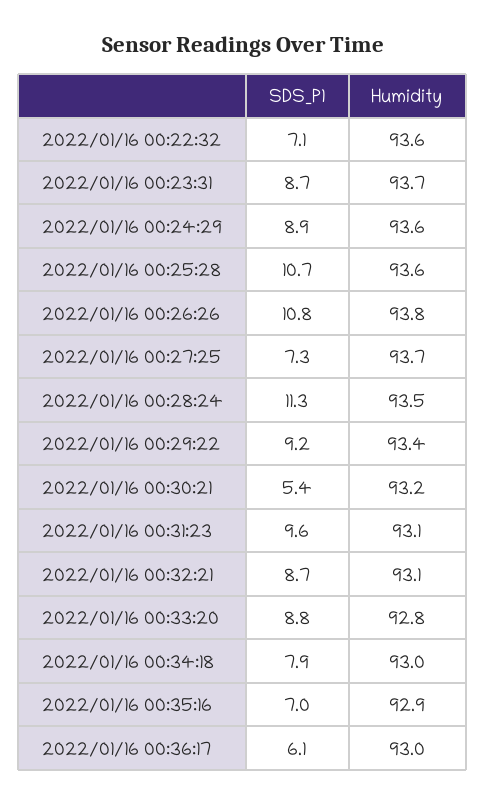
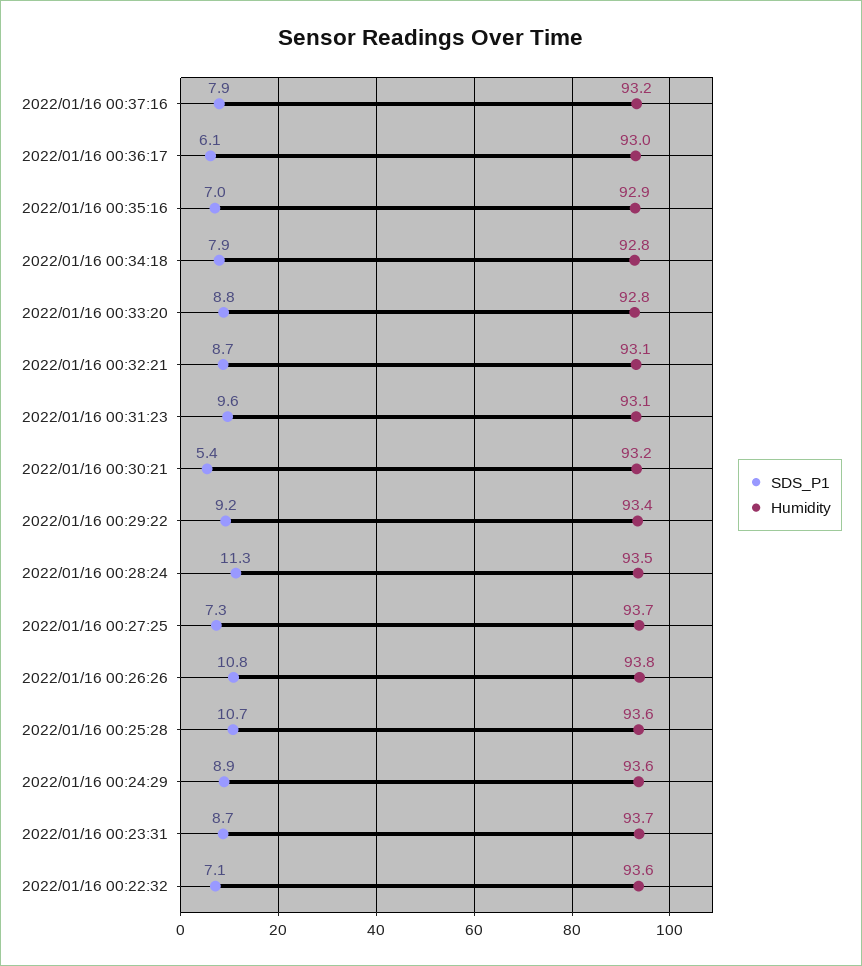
Humidity, 2022/01/16 00:34:18: 93 -> 92.8
SDS_P1, 2022/01/16 00:37:16: none -> 7.9
Humidity, 2022/01/16 00:37:16: none -> 93.2

